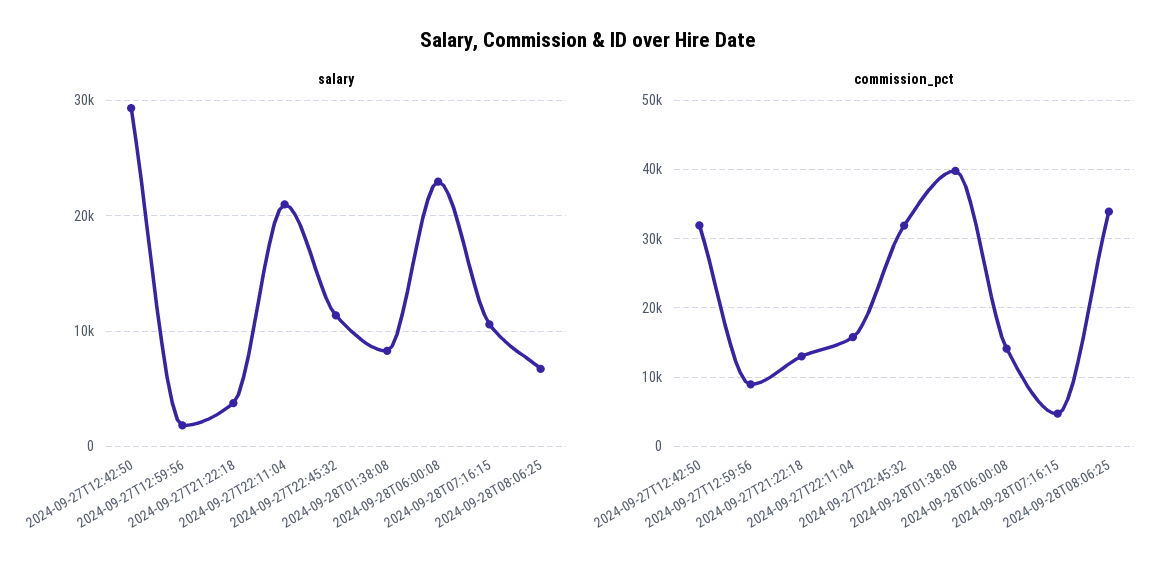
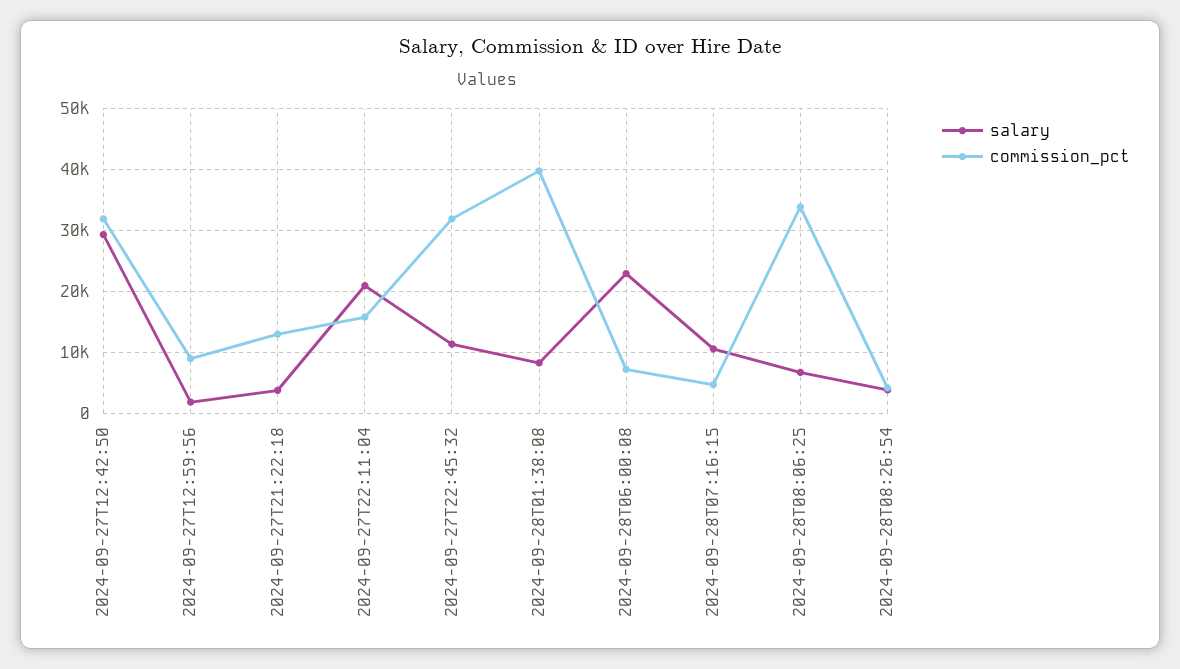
commission_pct, 2024-09-28T06:00:08: 14000 -> 7000
salary, 2024-09-28T08:26:54: none -> 4000
commission_pct, 2024-09-28T08:26:54: none -> 4000

